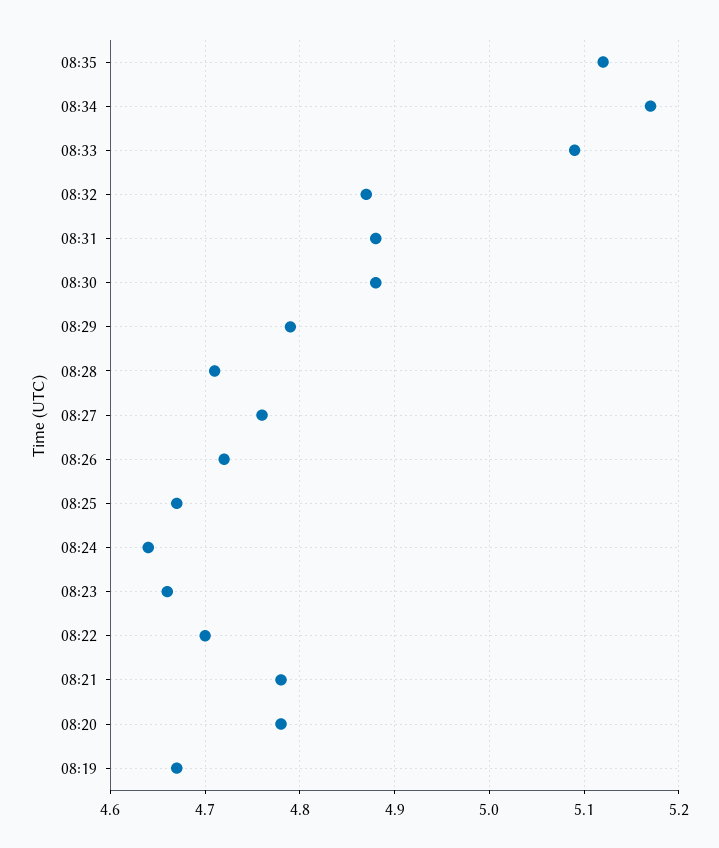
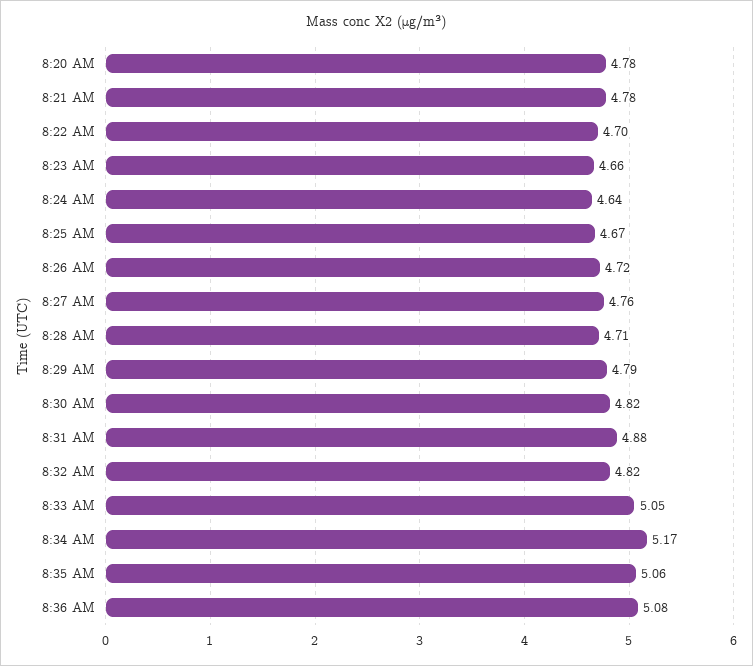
08:35: 5.12 -> 5.06
08:33: 5.09 -> 5.05
08:32: 4.87 -> 4.82
08:30: 4.88 -> 4.82
08:19: 4.67 -> none
8:36 AM: none -> 5.08

